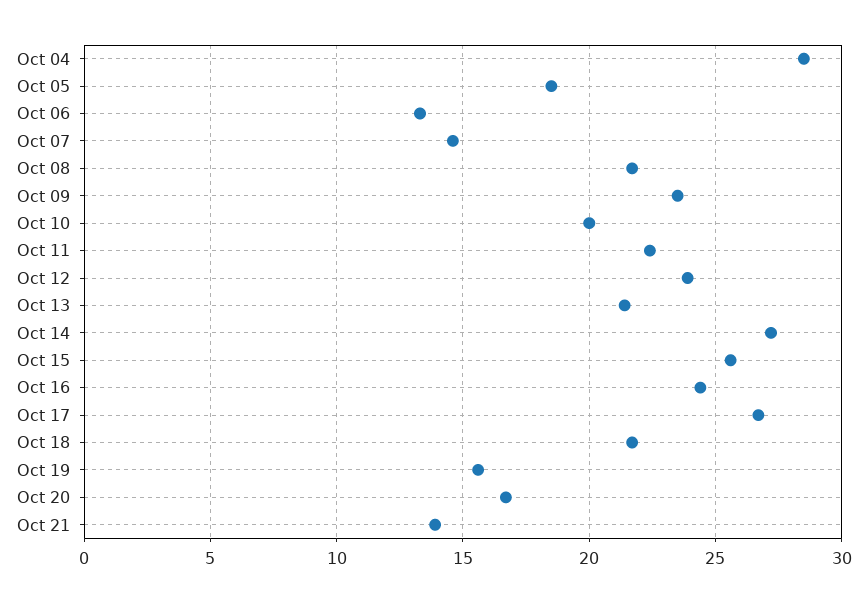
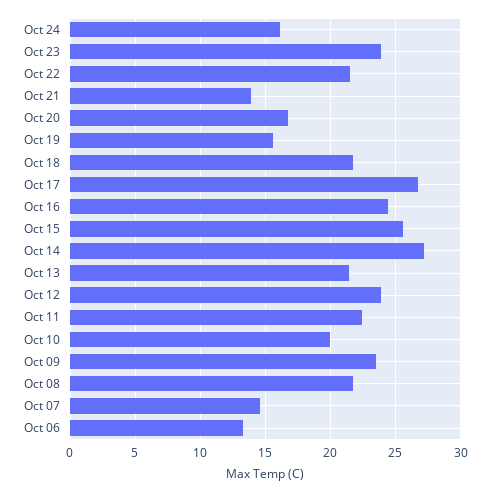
Oct 04: 28.5 -> none
Oct 05: 18.5 -> none
Oct 24: none -> 16
Oct 23: none -> 24
Oct 22: none -> 21.5

